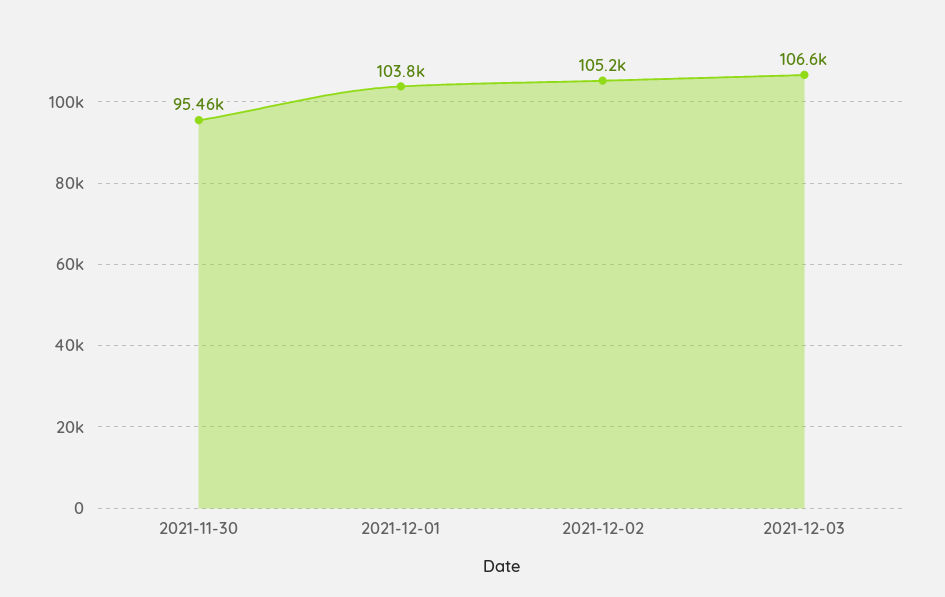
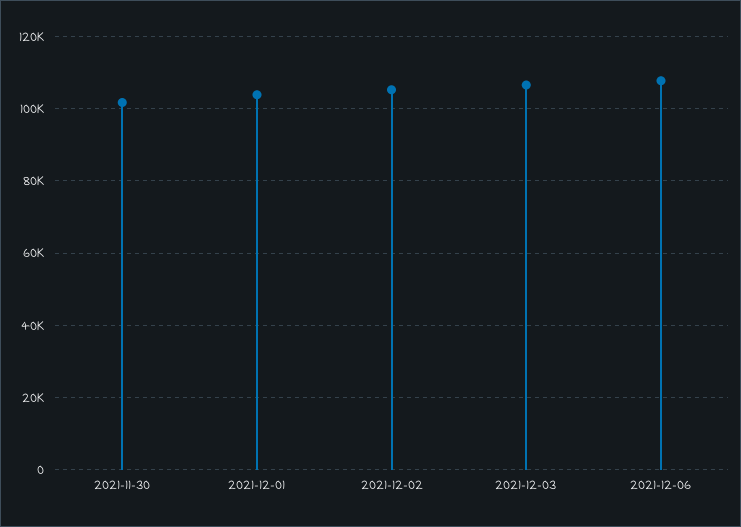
2021-11-30: 95460 -> 102000
2021-12-06: none -> 108000

